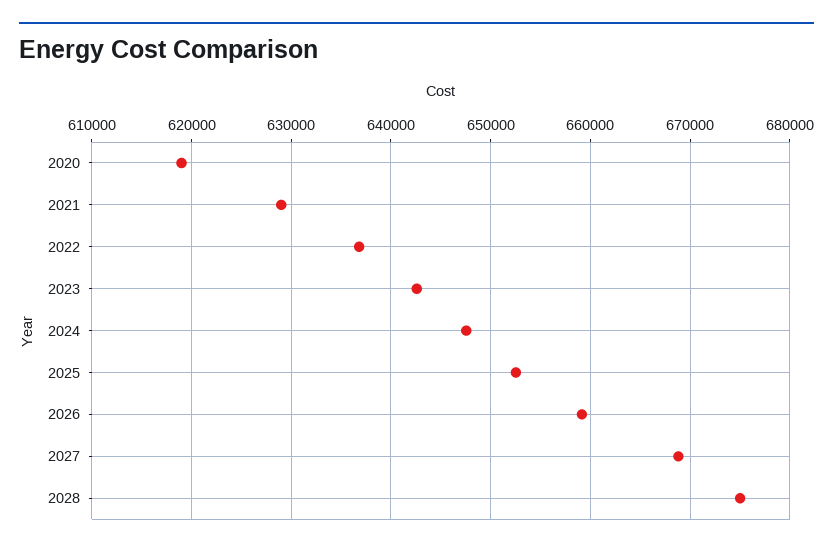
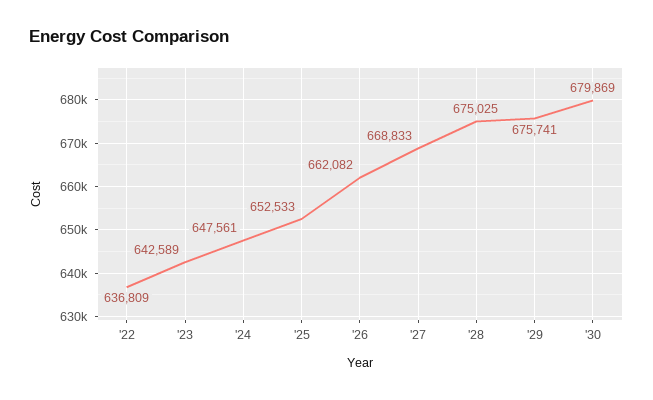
2020: 619000 -> none
2021: 629000 -> none
2026: 659000 -> 662082
'29: none -> 675741
'30: none -> 679869

